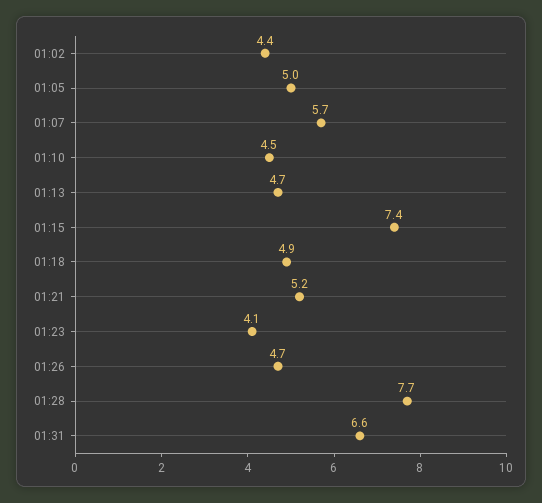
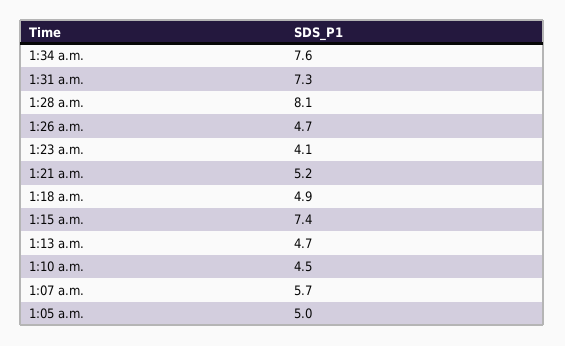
01:02: 4.4 -> none
01:28: 7.7 -> 8.1
01:31: 6.6 -> 7.3
1:34 a.m.: none -> 7.6

